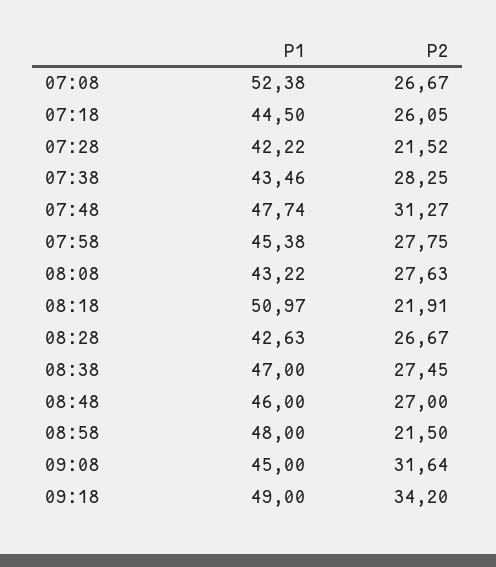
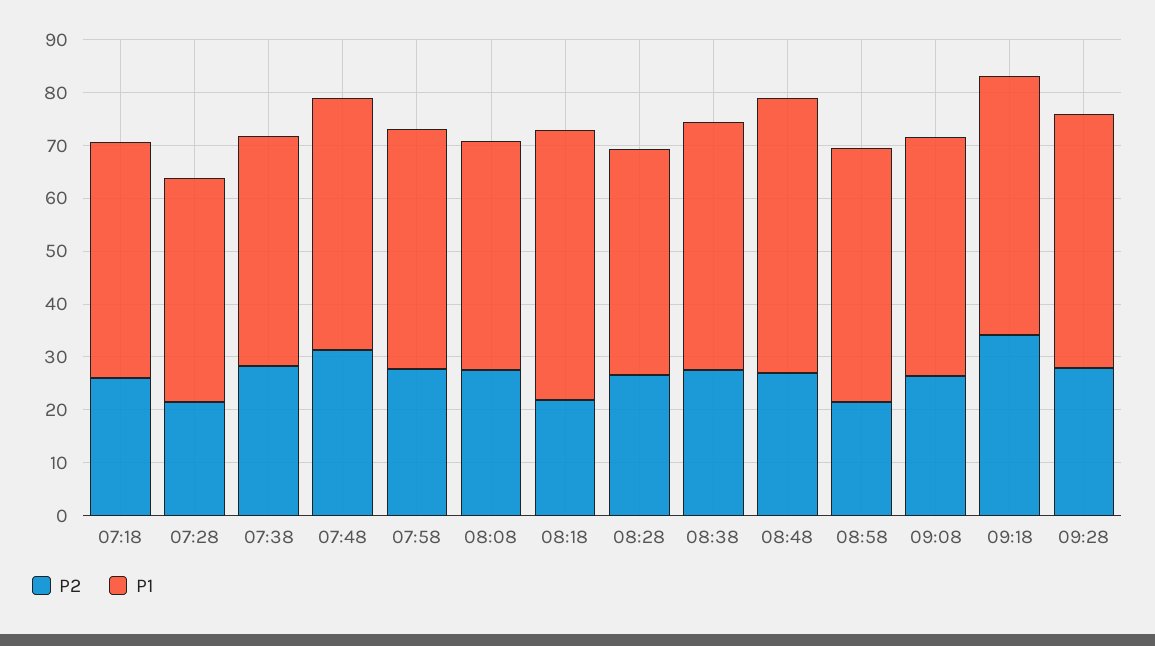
P1, 07:08: 52.38 -> none
P2, 07:08: 26.67 -> none
P1, 08:48: 46 -> 52
P2, 09:08: 31.64 -> 26
P2, 09:28: none -> 28
P1, 09:28: none -> 48

